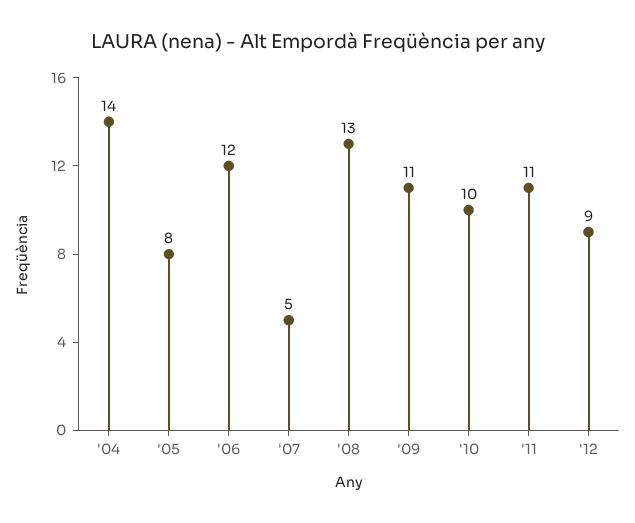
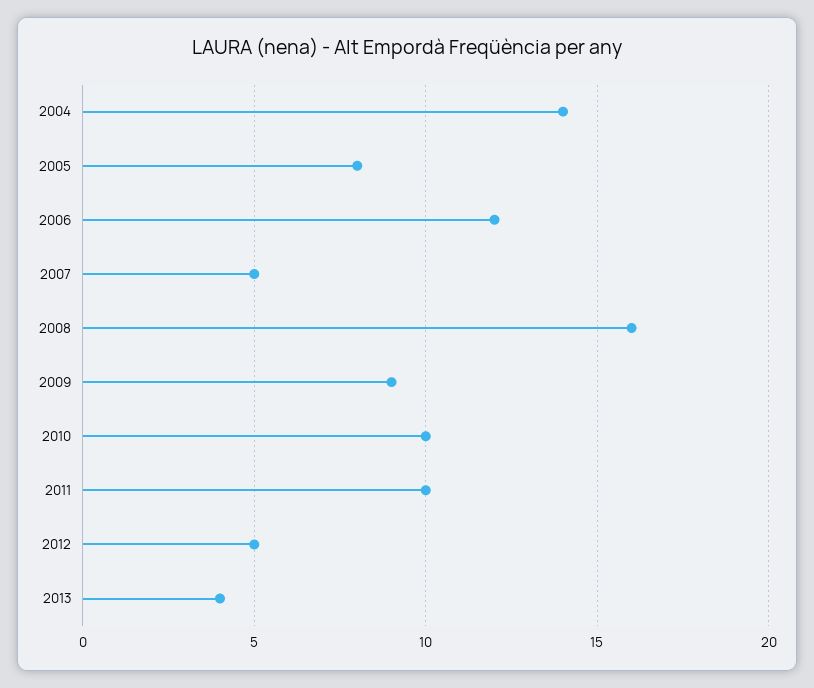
'08: 13 -> 16
'09: 11 -> 9
'11: 11 -> 10
'12: 9 -> 5
2013: none -> 4

